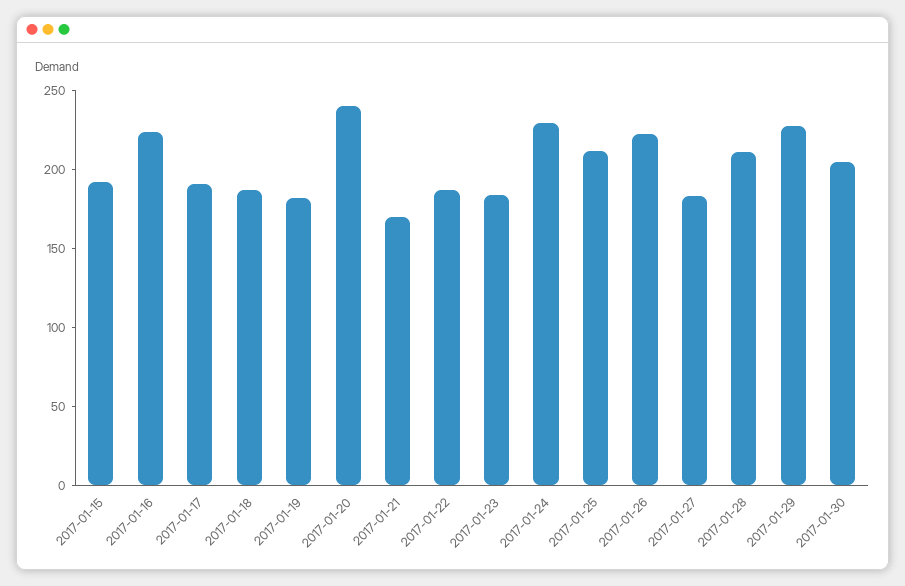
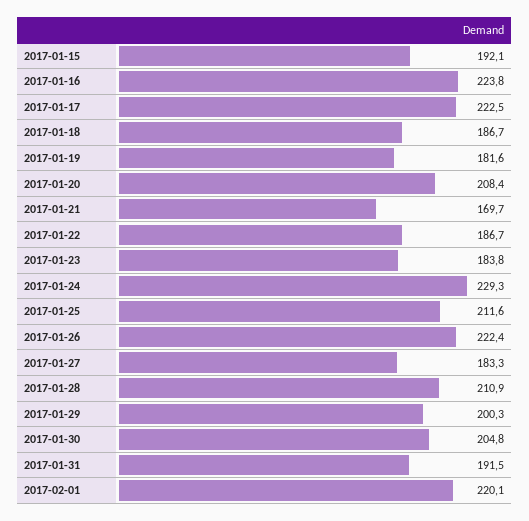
2017-01-17: 190 -> 222.5
2017-01-20: 240 -> 208.4
2017-01-29: 230 -> 200.3
2017-01-31: none -> 191.5
2017-02-01: none -> 220.1

